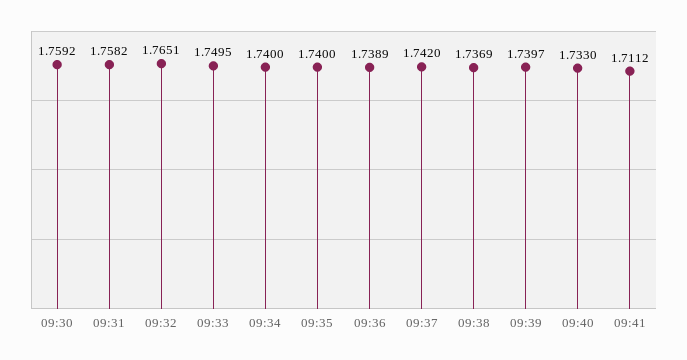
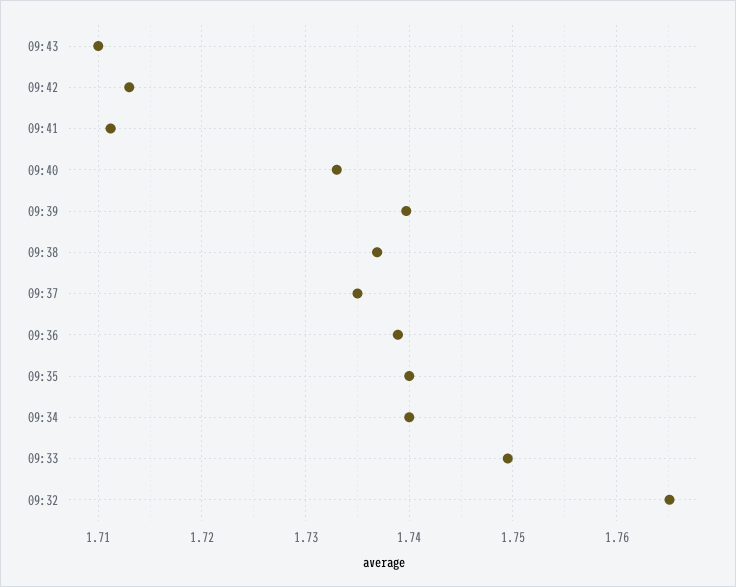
09:30: 1.7592 -> none
09:31: 1.7582 -> none
09:37: 1.742 -> 1.735
09:43: none -> 1.71
09:42: none -> 1.713

